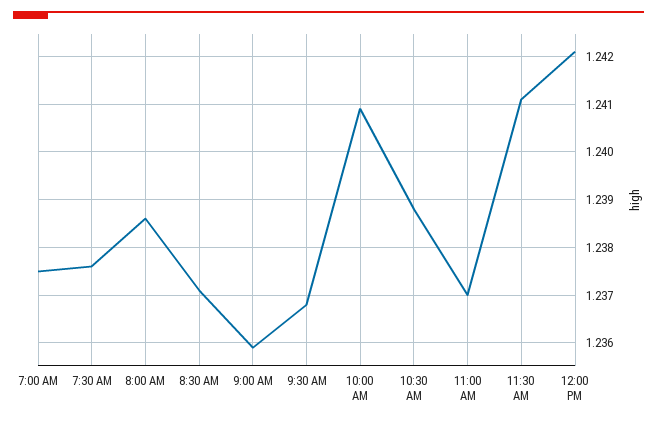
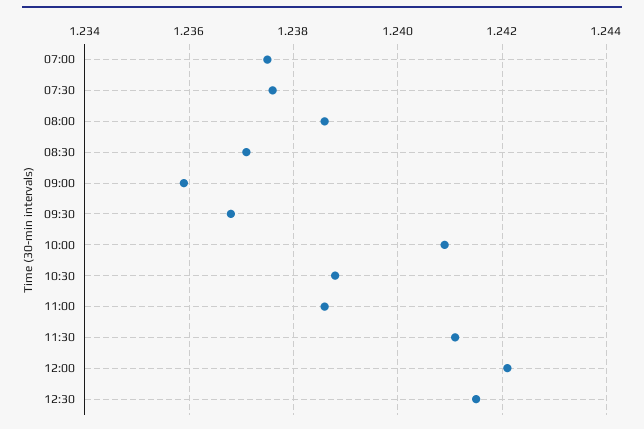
11:00 AM: 1.237 -> 1.2385
12:30: none -> 1.2415

